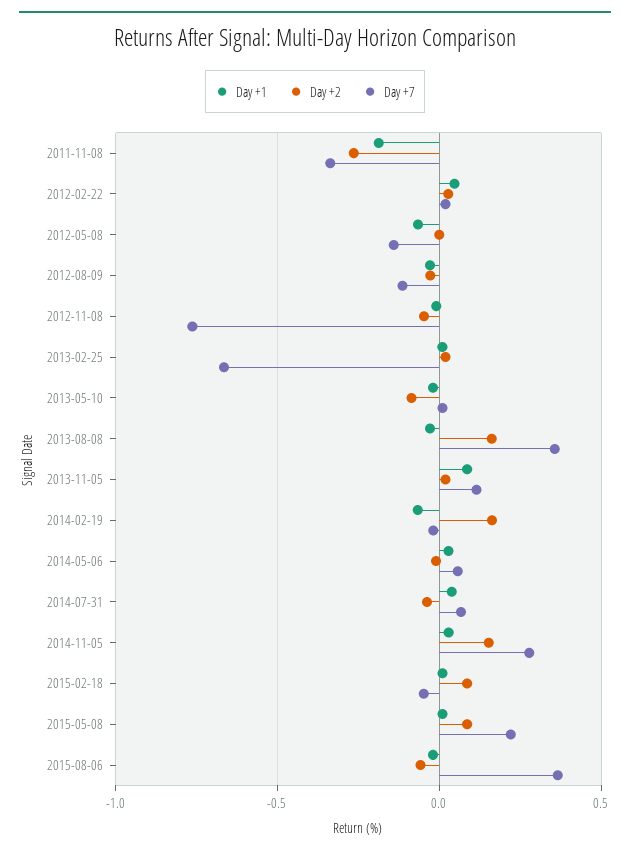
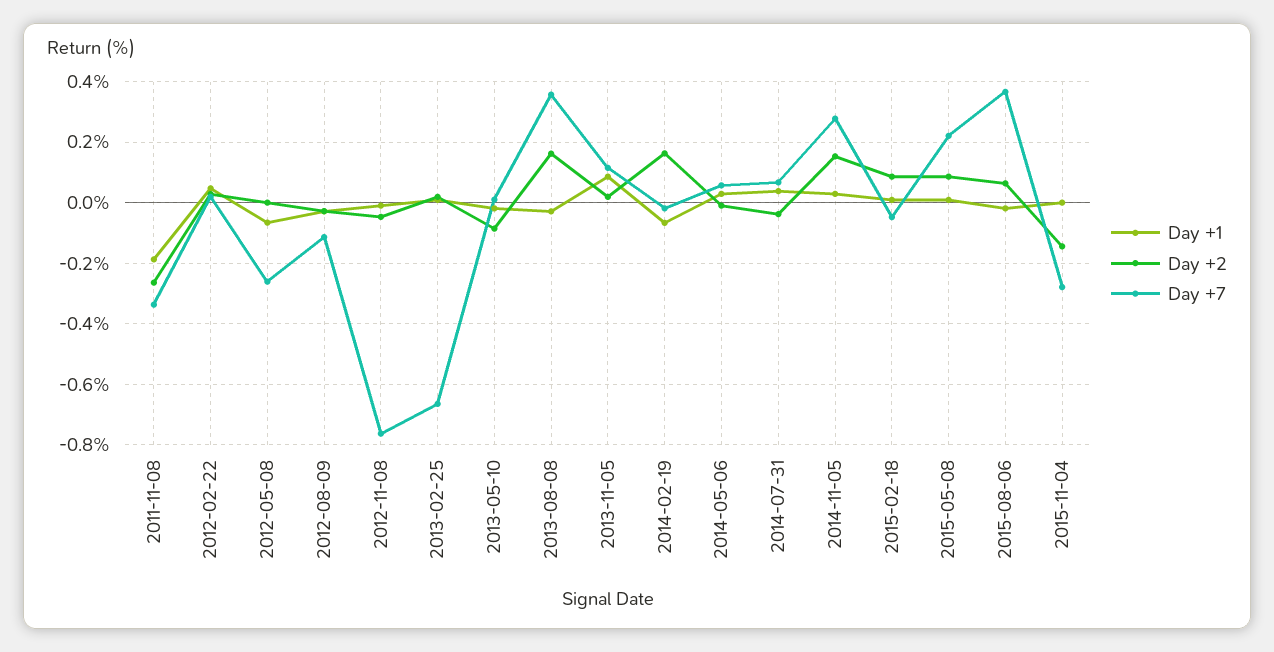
Day +7, 2012-05-08: -0.15 -> -0.26
Day +2, 2015-08-06: -0.05 -> 0.06
Day +1, 2015-11-04: none -> 0
Day +2, 2015-11-04: none -> -0.14
Day +7, 2015-11-04: none -> -0.28

